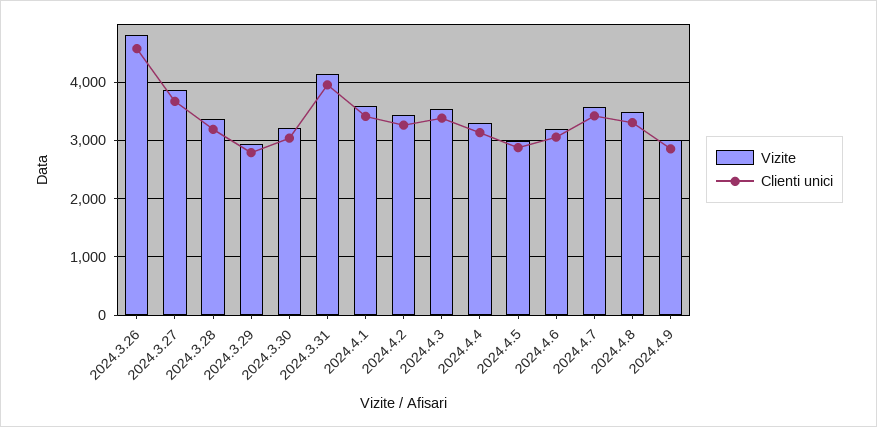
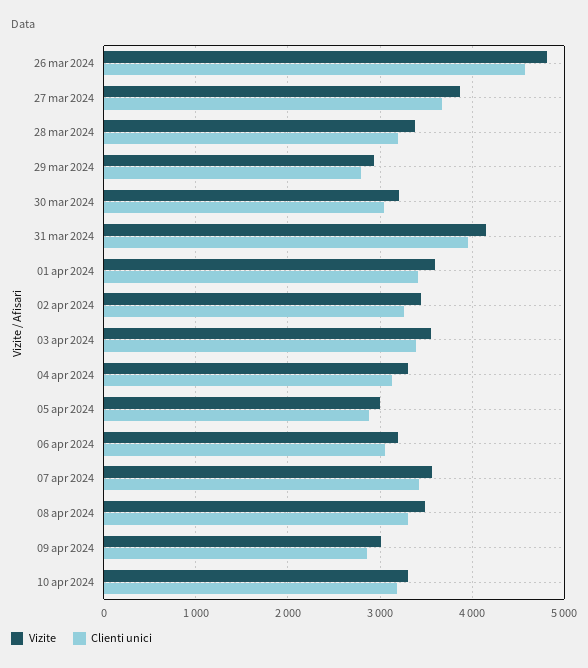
Vizite, 10 apr 2024: none -> 3300
Clienti unici, 10 apr 2024: none -> 3200

